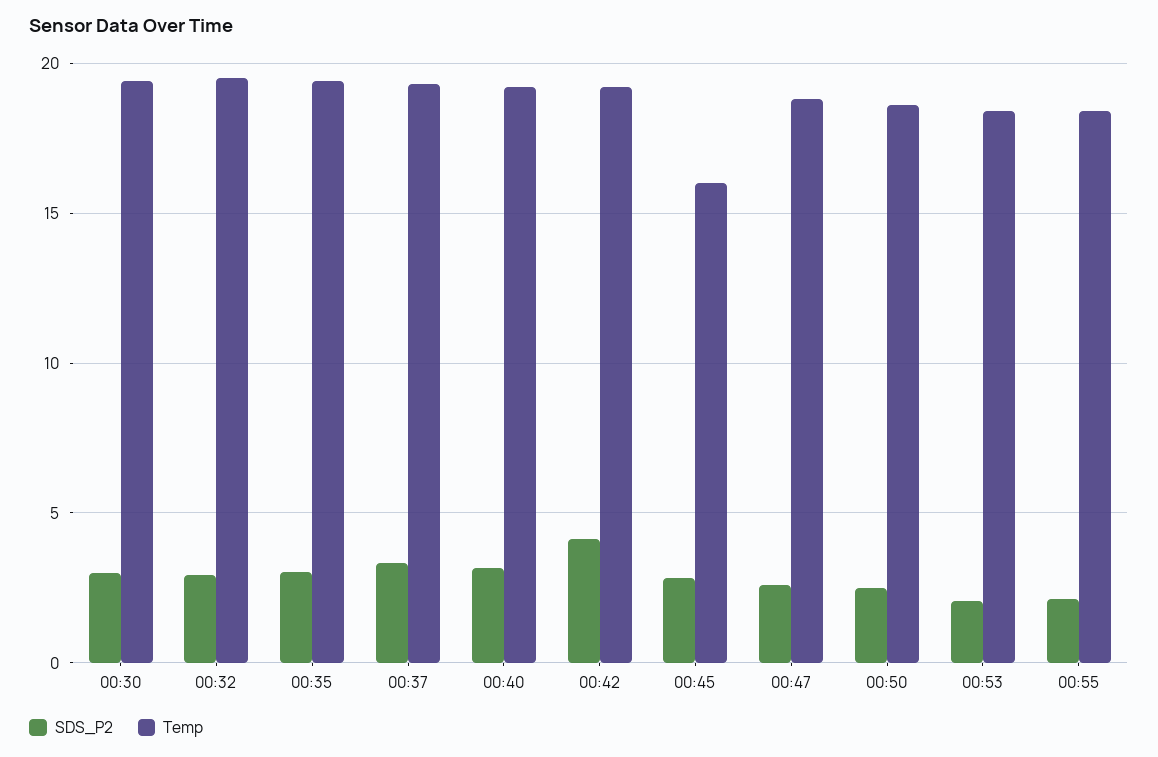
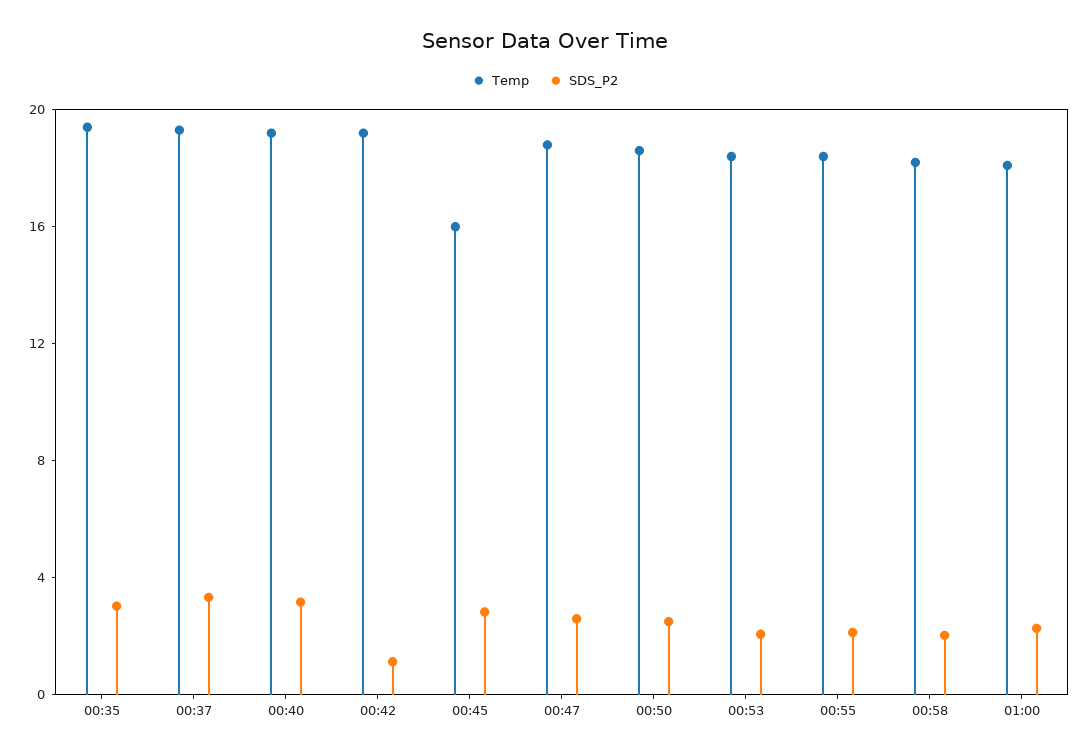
SDS_P2, 00:30: 3 -> none
Temp, 00:30: 19.5 -> none
SDS_P2, 00:32: 3 -> none
Temp, 00:32: 19.5 -> none
SDS_P2, 00:42: 4 -> 1
Temp, 00:58: none -> 18
SDS_P2, 00:58: none -> 2
Temp, 01:00: none -> 18
SDS_P2, 01:00: none -> 2

